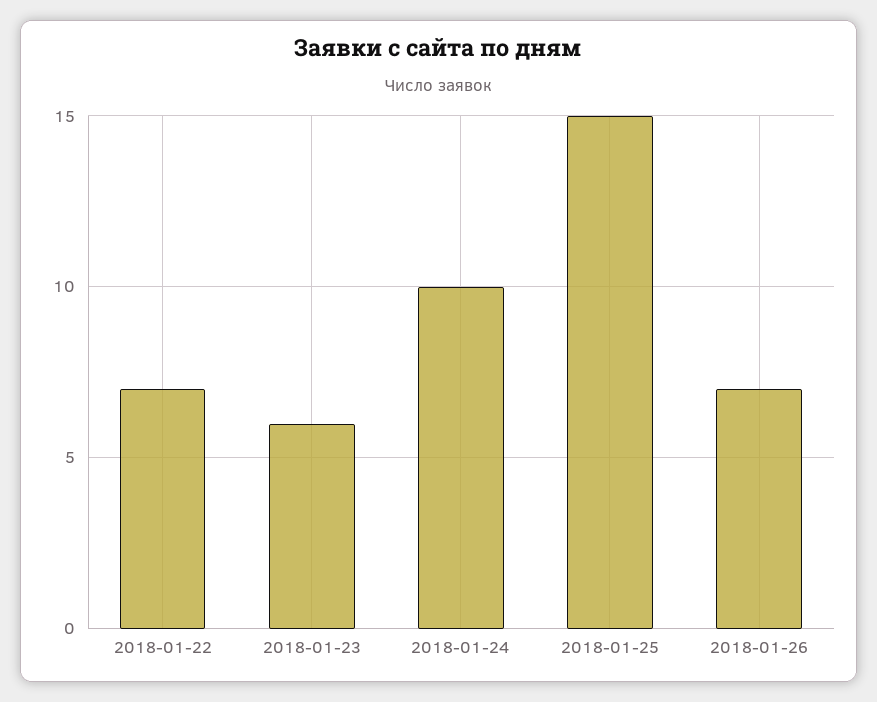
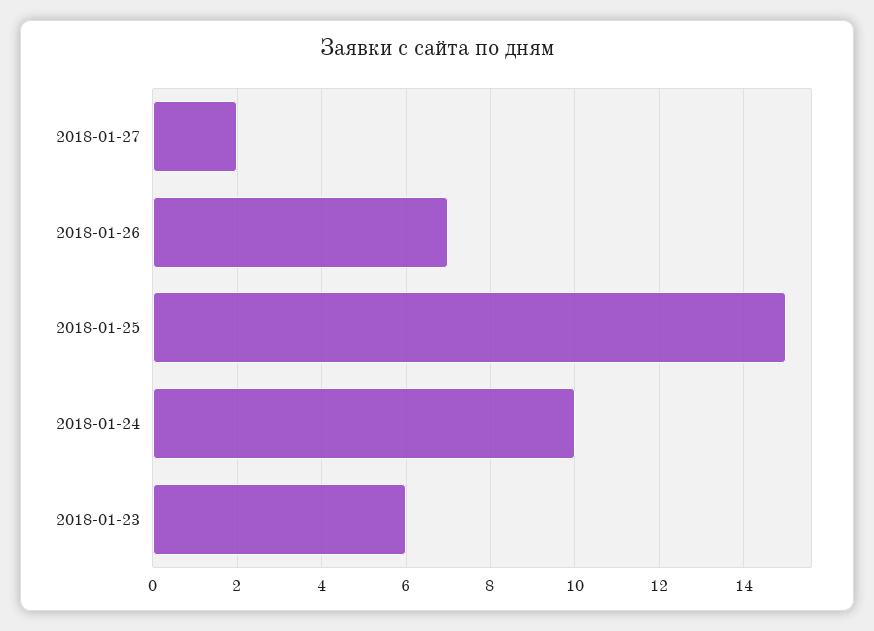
2018-01-22: 7 -> none
2018-01-27: none -> 2

